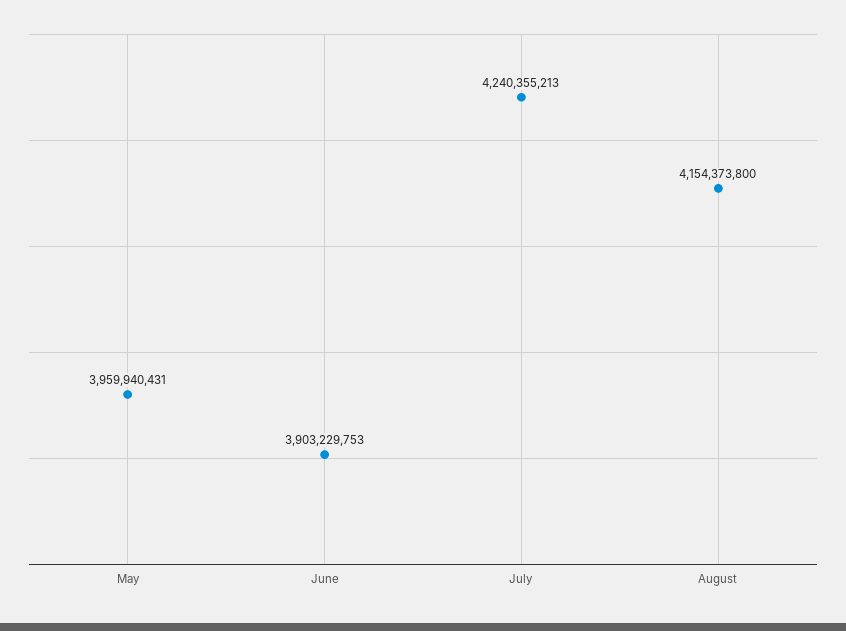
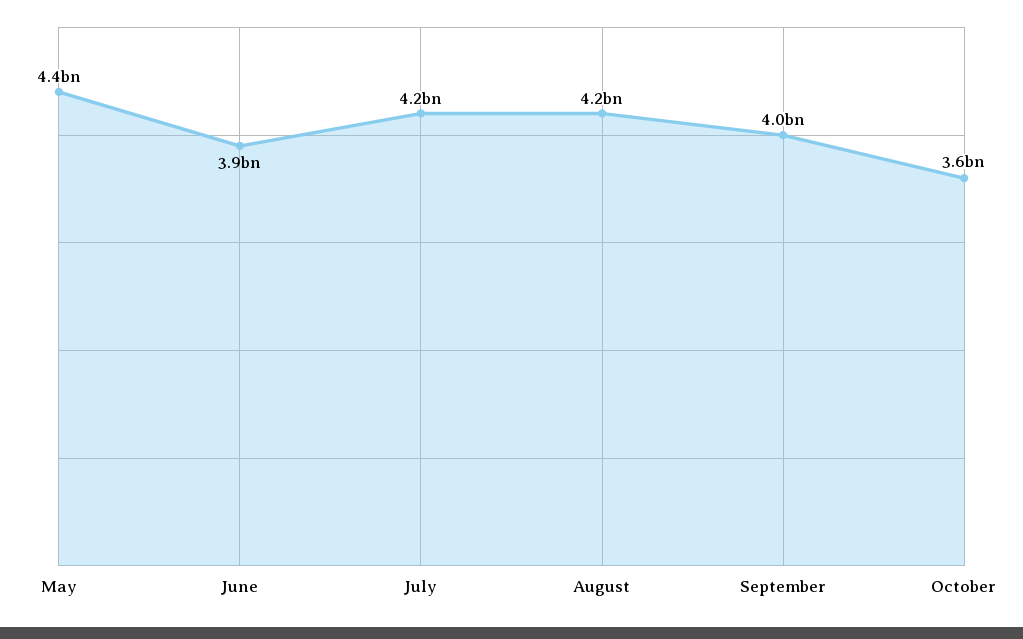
May: 3959940431 -> 4400000000
September: none -> 4000000000
October: none -> 3600000000

